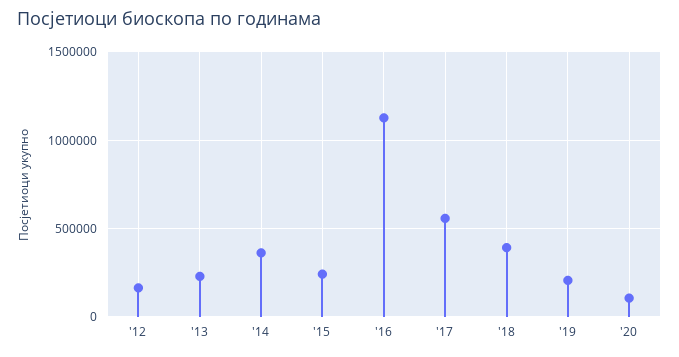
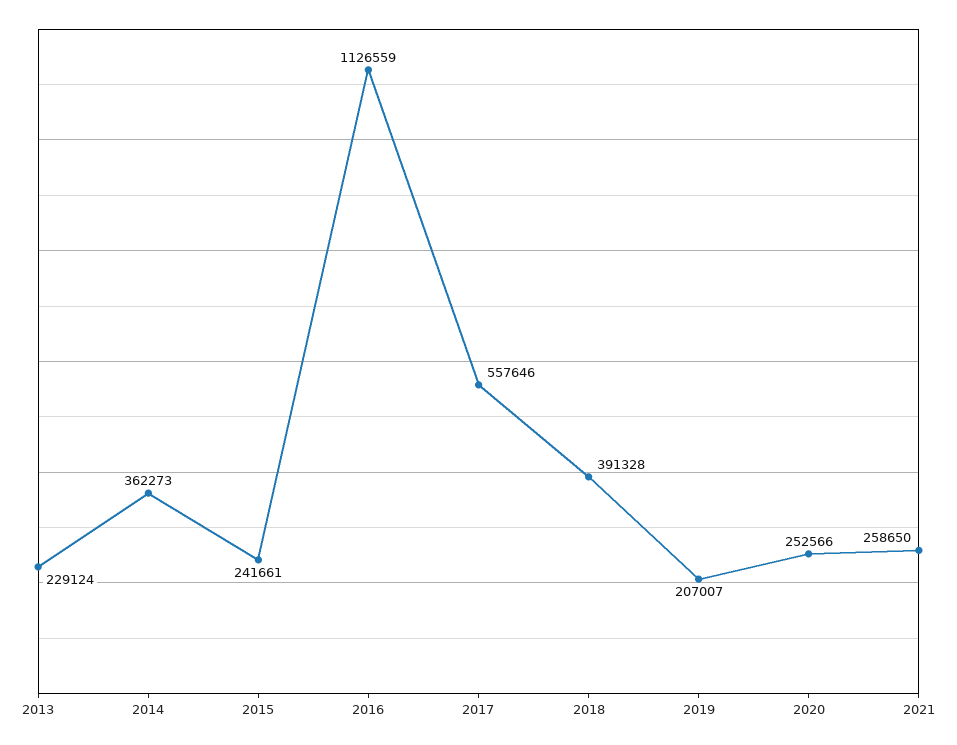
'12: 150000 -> none
'20: 100000 -> 252566
2021: none -> 258650

